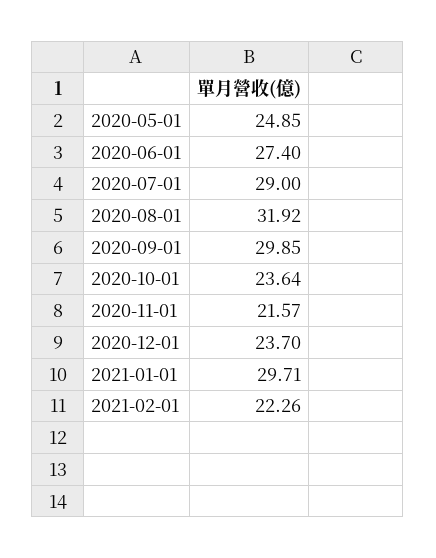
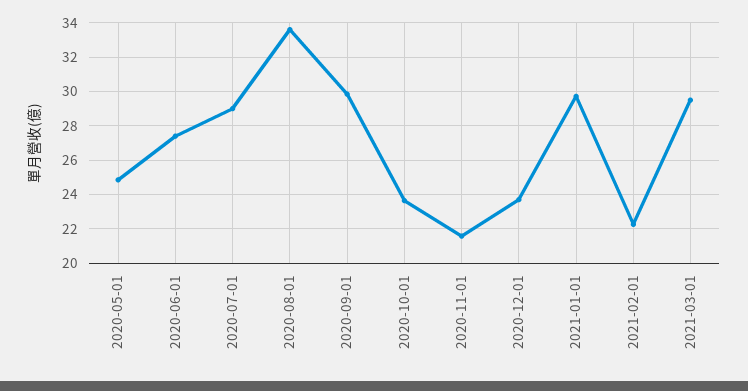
2020-08-01: 31.92 -> 33.5
2021-03-01: none -> 29.5

